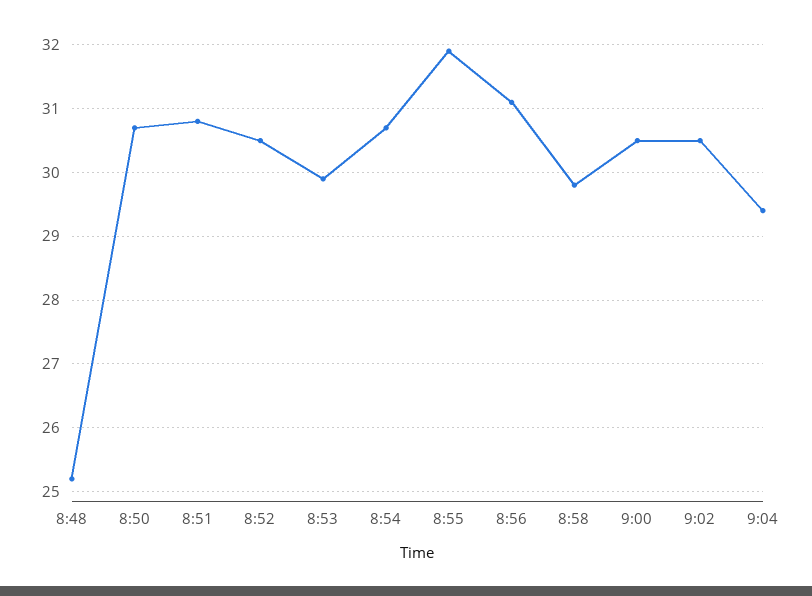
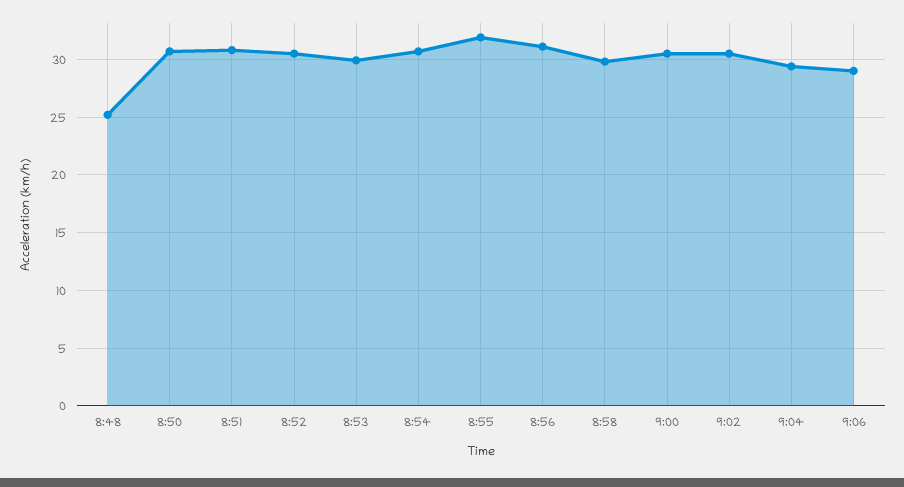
9:06: none -> 29

